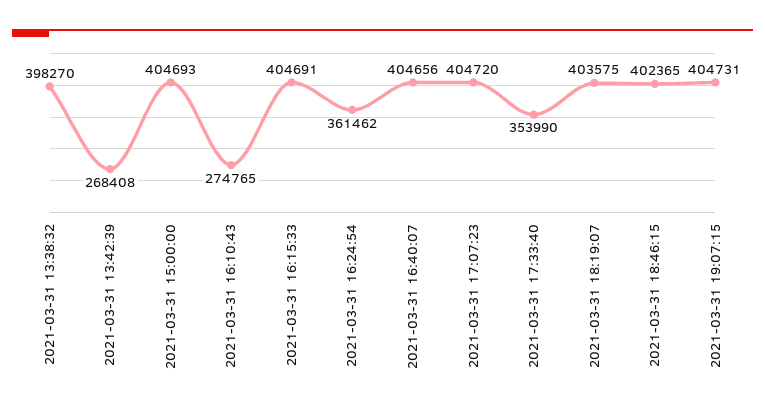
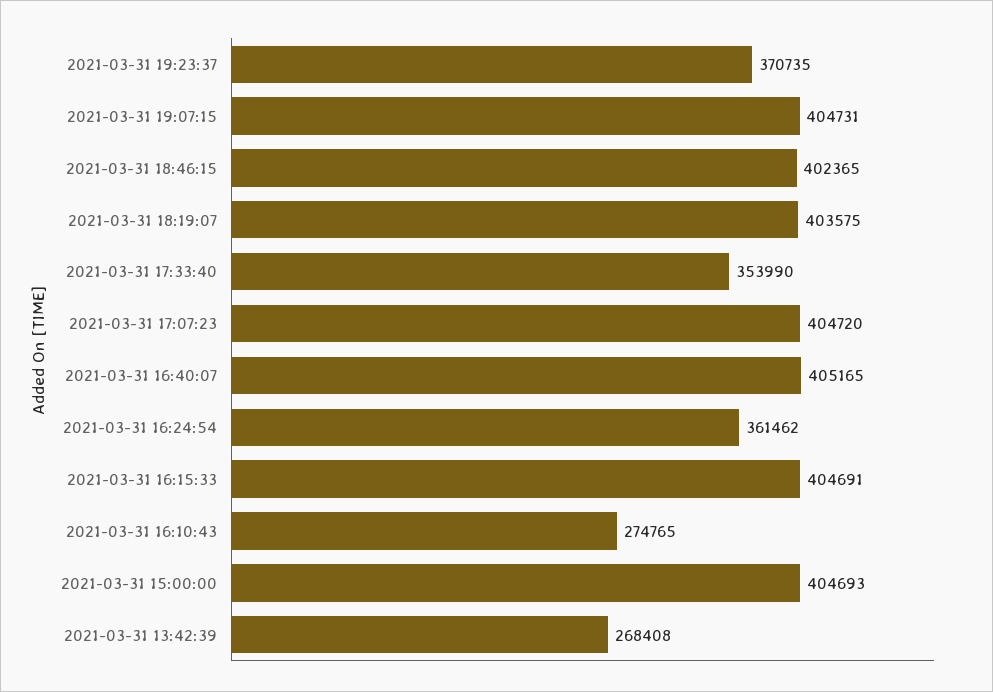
2021-03-31 13:38:32: 398270 -> none
2021-03-31 16:40:07: 404656 -> 405165
2021-03-31 19:23:37: none -> 370735

